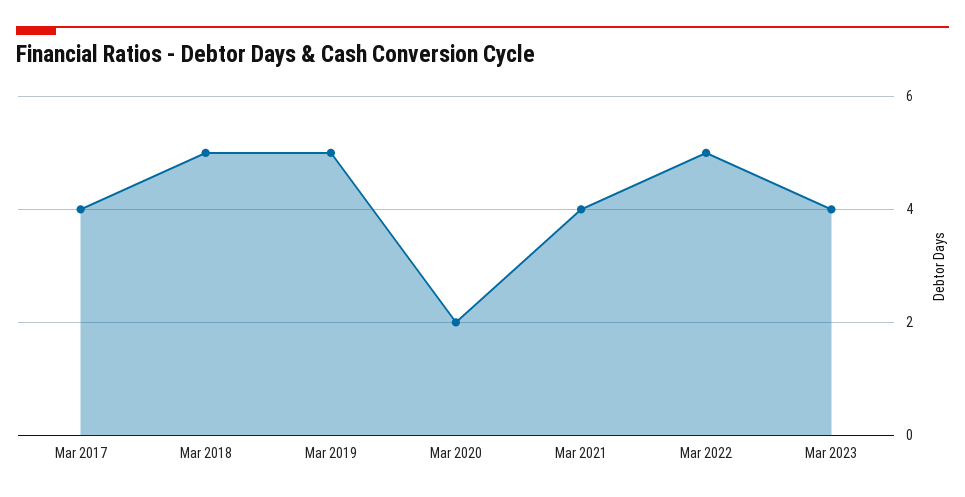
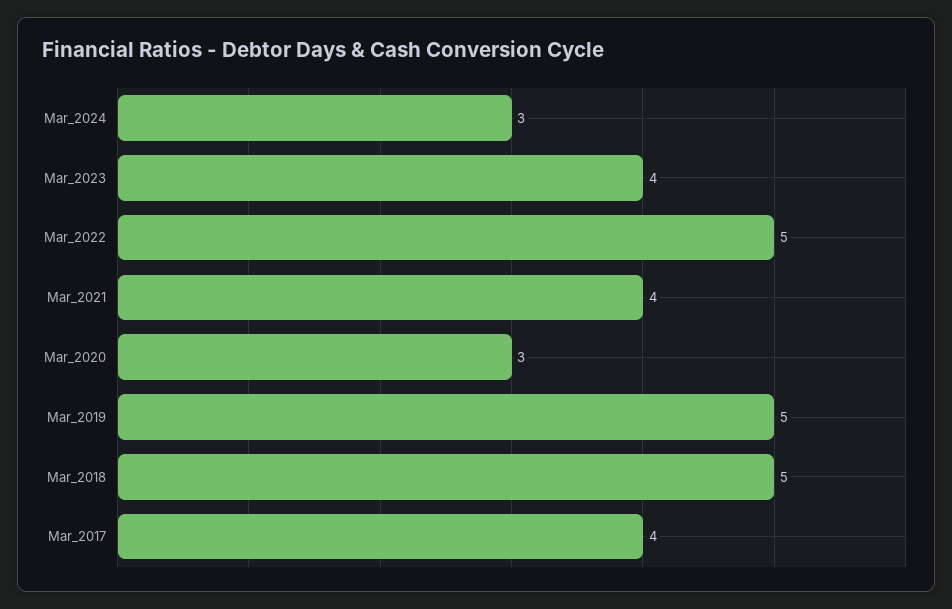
Mar 2020: 2 -> 3
Mar_2024: none -> 3

